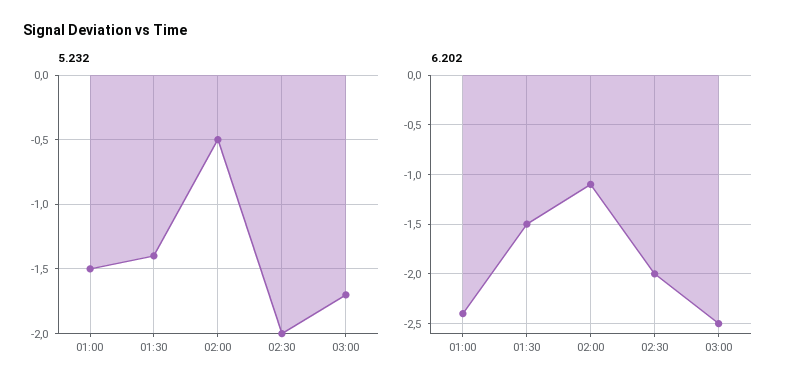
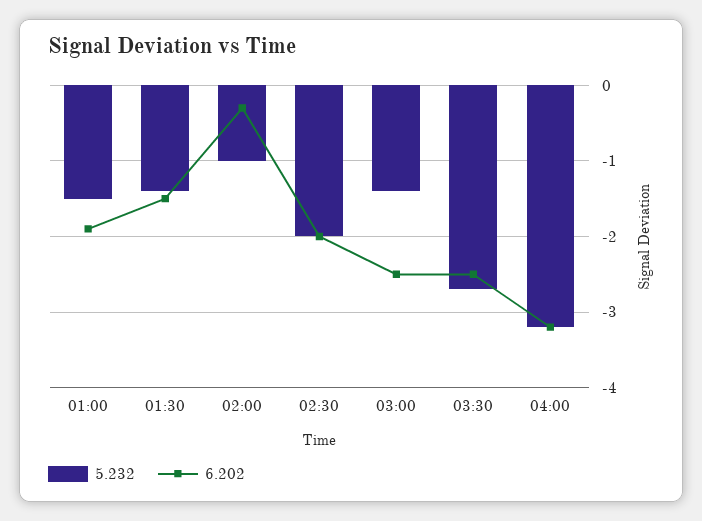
5.232, 02:00: -0.5 -> -1
5.232, 03:00: -1.7 -> -1.4
6.202, 01:00: -2.4 -> -1.9
6.202, 02:00: -1.1 -> -0.3
5.232, 03:30: none -> -2.7
6.202, 03:30: none -> -2.5
5.232, 04:00: none -> -3.2
6.202, 04:00: none -> -3.2

